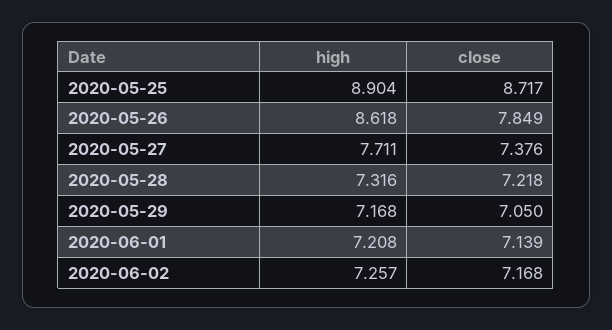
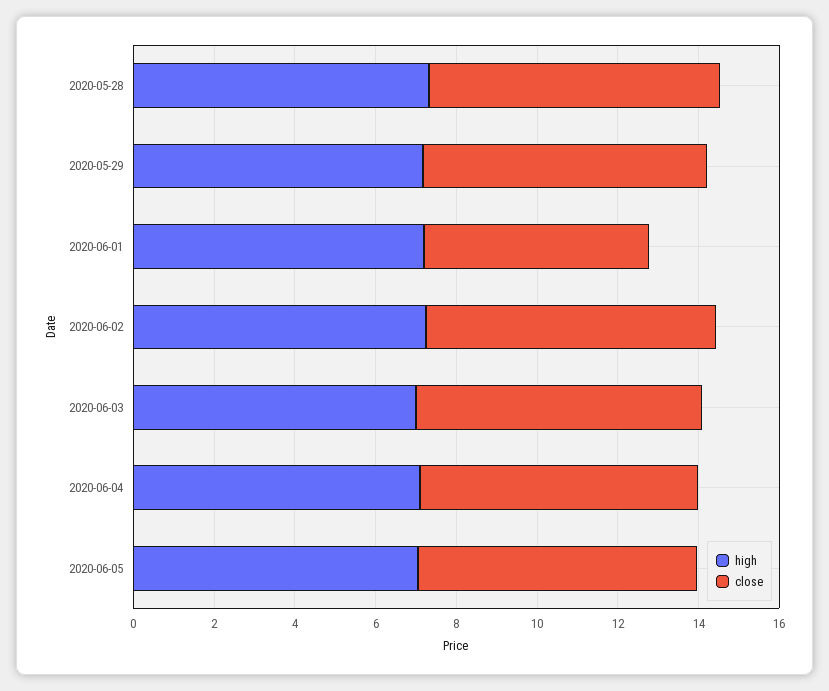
high, 2020-05-25: 8.904 -> none
close, 2020-05-25: 8.717 -> none
high, 2020-05-26: 8.618 -> none
close, 2020-05-26: 7.849 -> none
high, 2020-05-27: 7.711 -> none
close, 2020-05-27: 7.376 -> none
close, 2020-06-01: 7.139 -> 5.5
high, 2020-06-03: none -> 7
close, 2020-06-03: none -> 7
high, 2020-06-04: none -> 7
close, 2020-06-04: none -> 7
high, 2020-06-05: none -> 7
close, 2020-06-05: none -> 7

